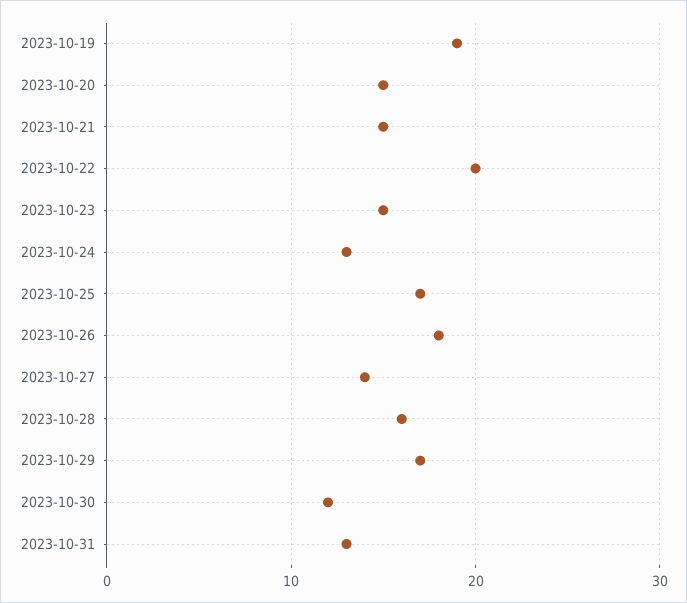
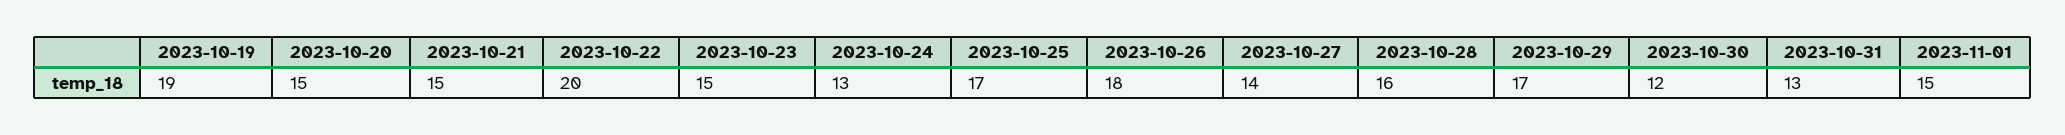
2023-11-01: none -> 15

